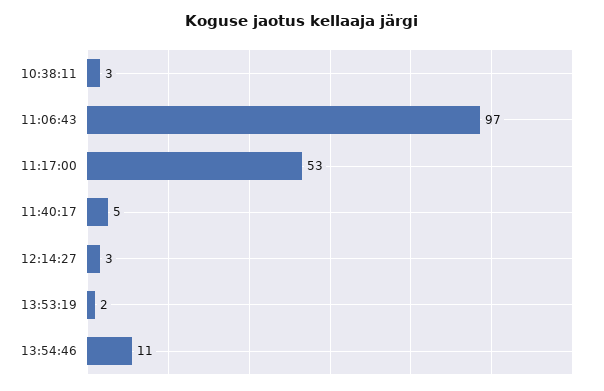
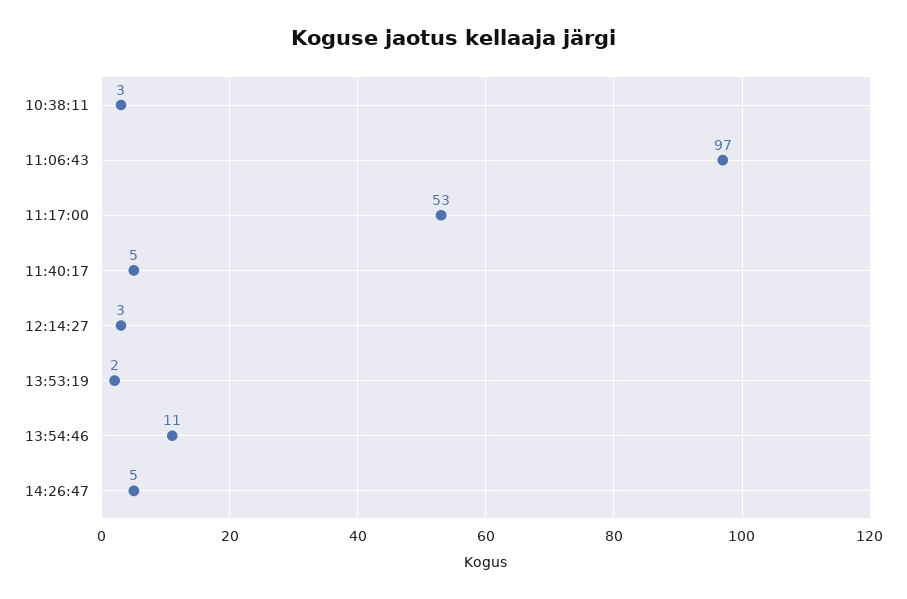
14:26:47: none -> 5

